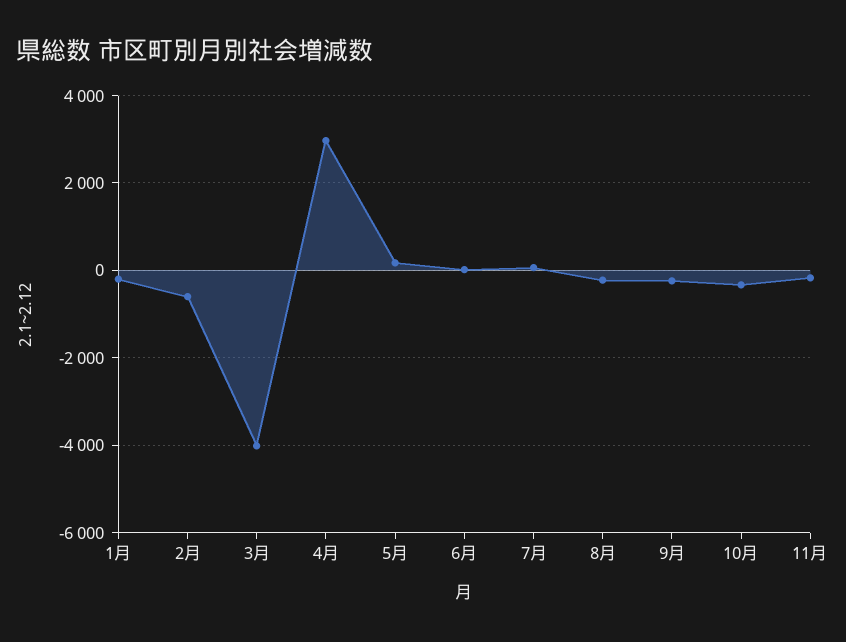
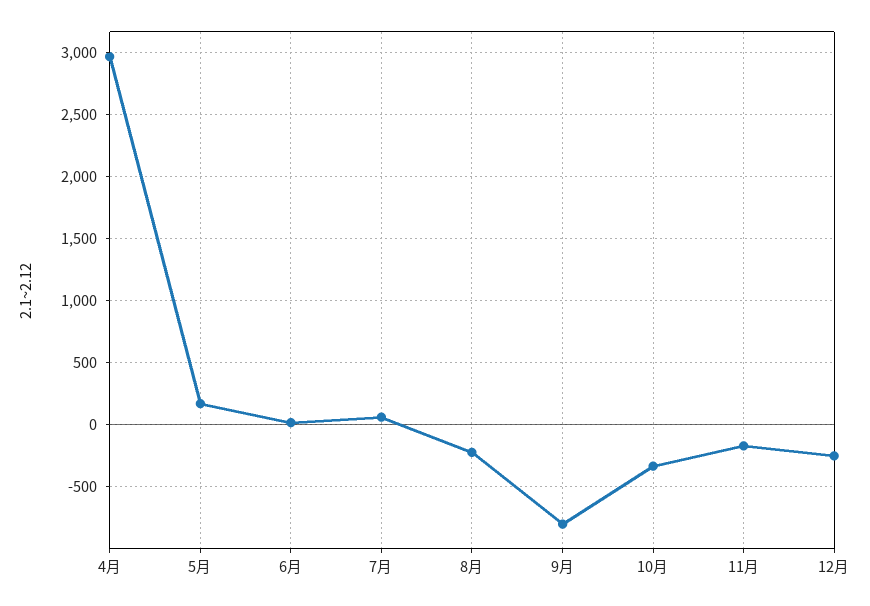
1月: -200 -> none
2月: -600 -> none
3月: -4000 -> none
9月: -200 -> -800
12月: none -> -250

